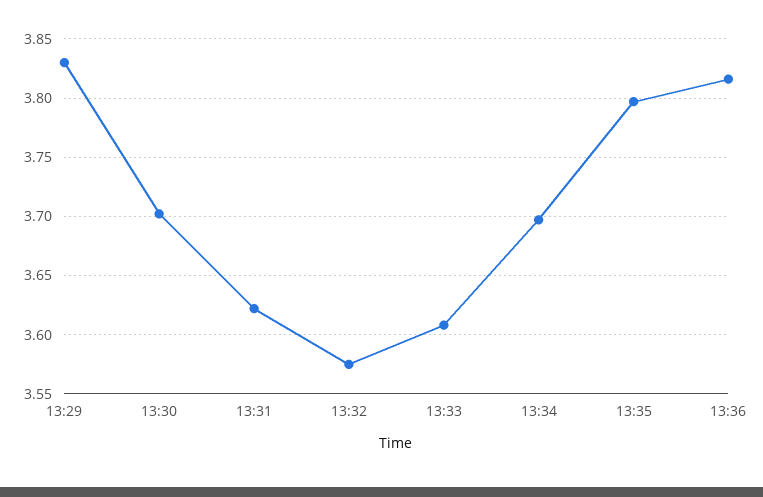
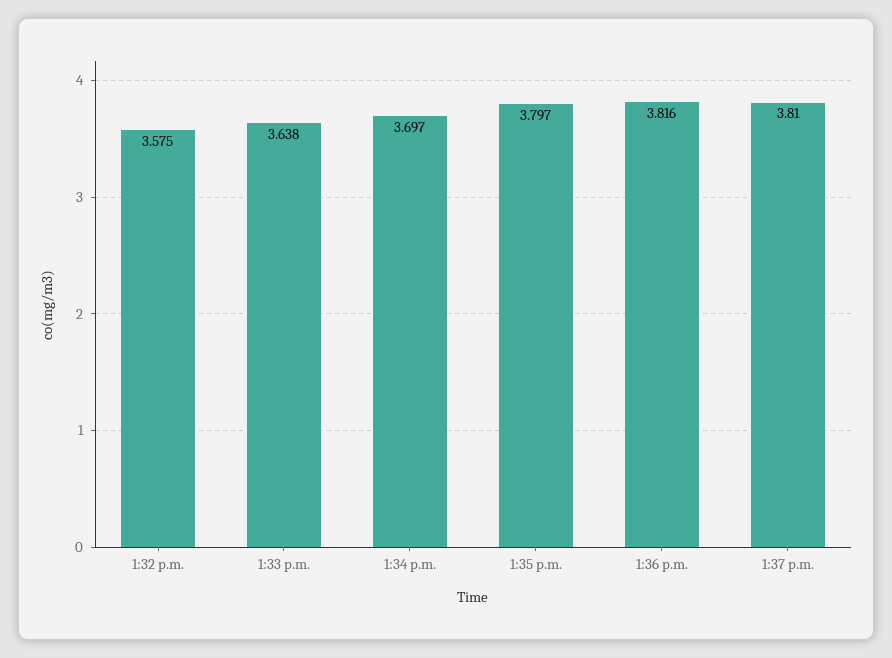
13:29: 3.83 -> none
13:30: 3.7 -> none
13:31: 3.62 -> none
13:33: 3.61 -> 3.638
1:37 p.m.: none -> 3.81

